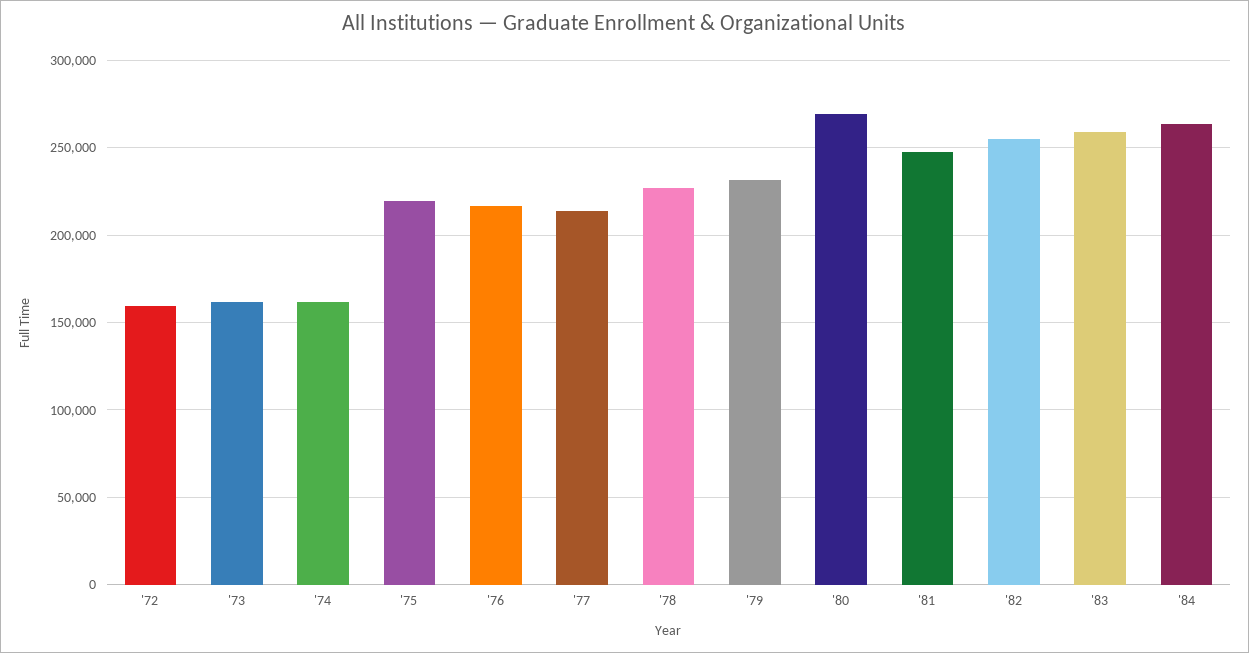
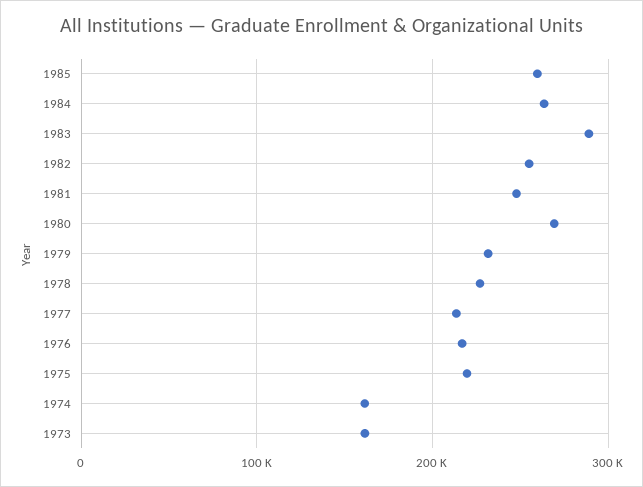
'72: 160000 -> none
'83: 260000 -> 290000
1985: none -> 260000

